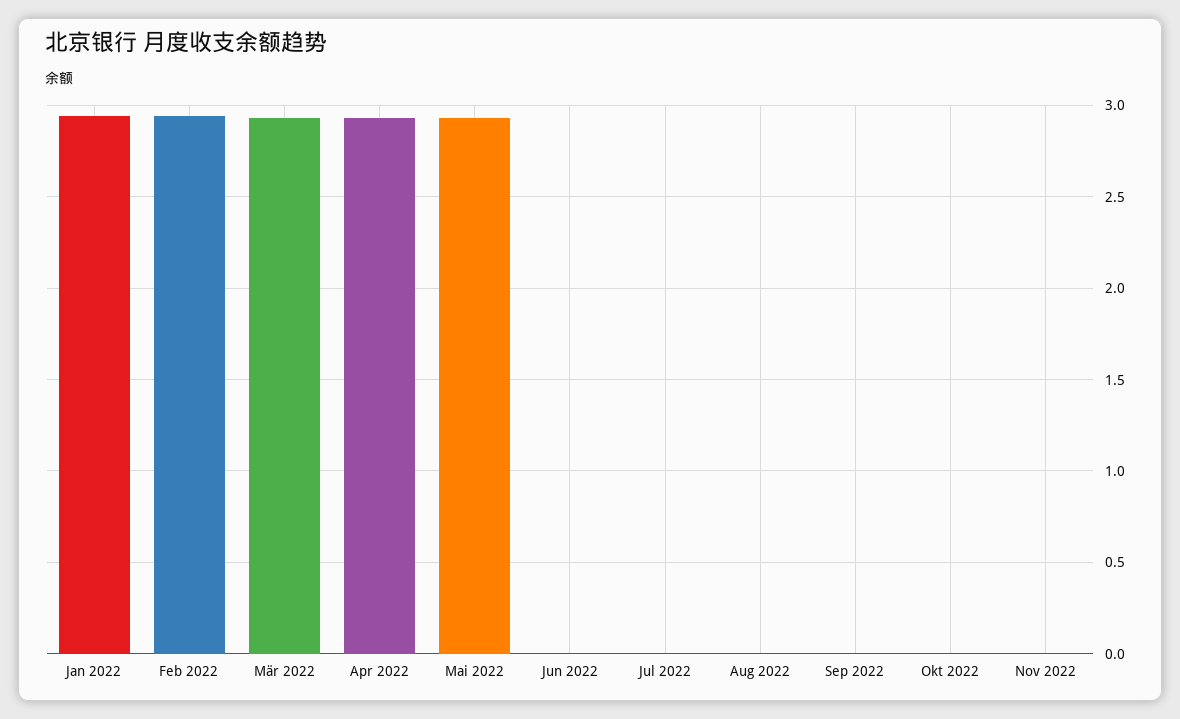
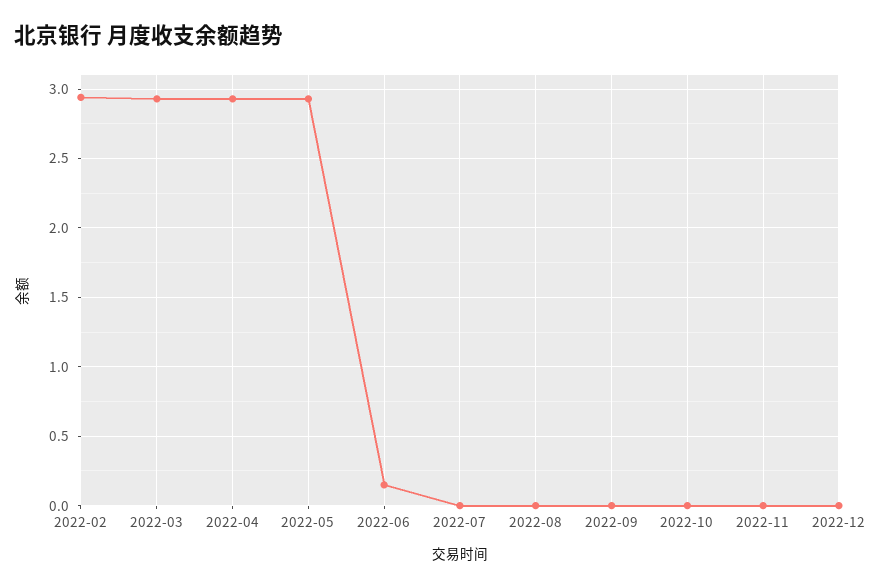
Jan 2022: 2.95 -> none
Jun 2022: 0 -> 0.15
2022-12: none -> 0

